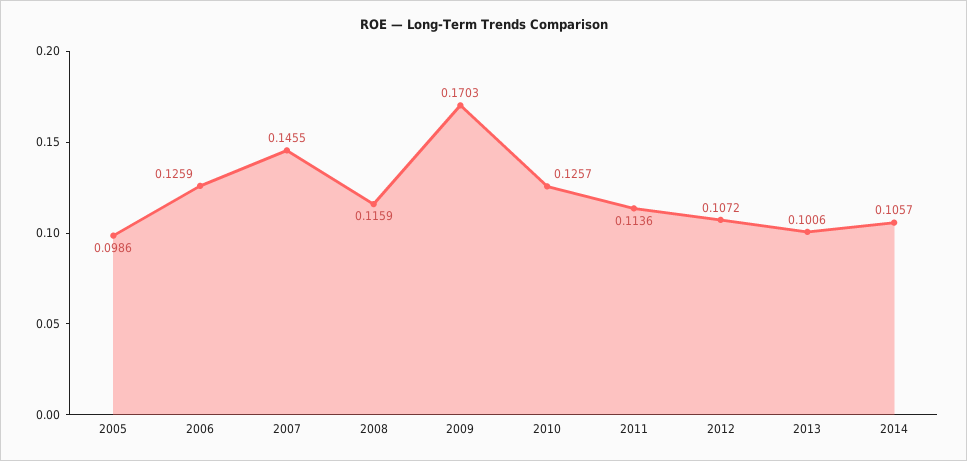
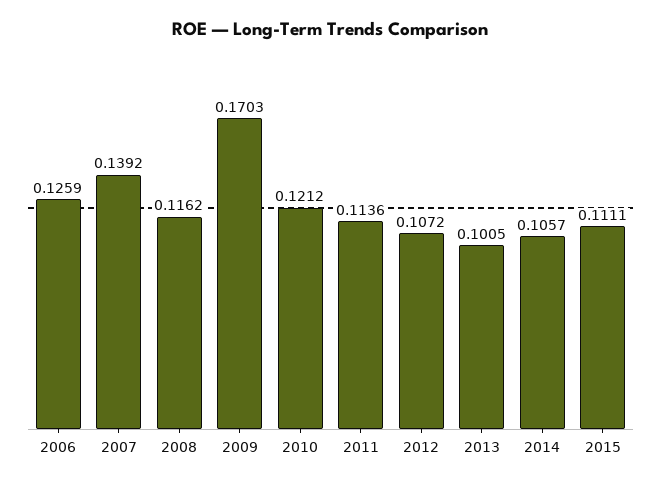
2005: 0.0986 -> none
2007: 0.1455 -> 0.1392
2008: 0.1159 -> 0.1162
2010: 0.1257 -> 0.1212
2013: 0.1006 -> 0.1005
2015: none -> 0.1111

